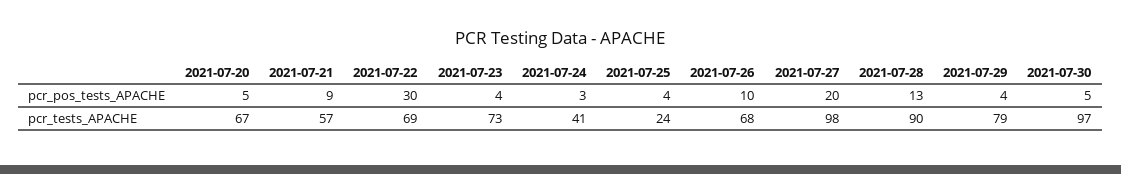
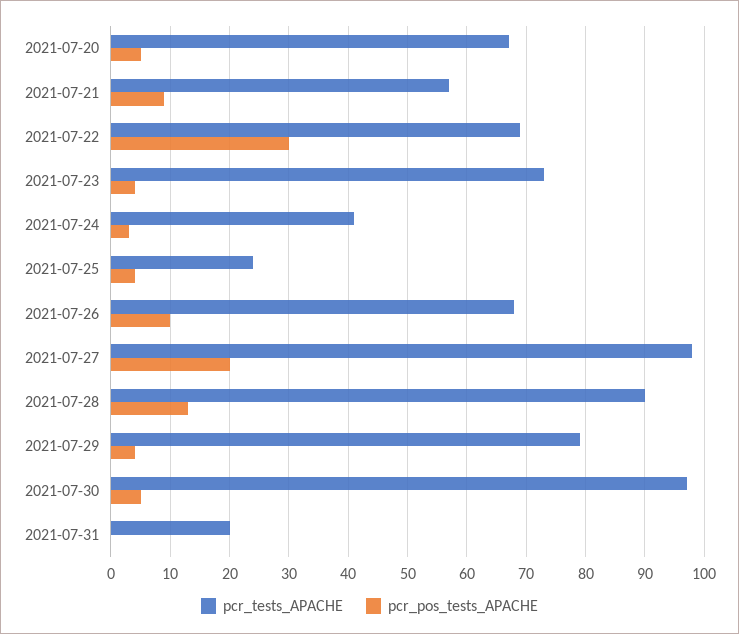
pcr_tests_APACHE, 2021-07-31: none -> 20
pcr_pos_tests_APACHE, 2021-07-31: none -> 0

